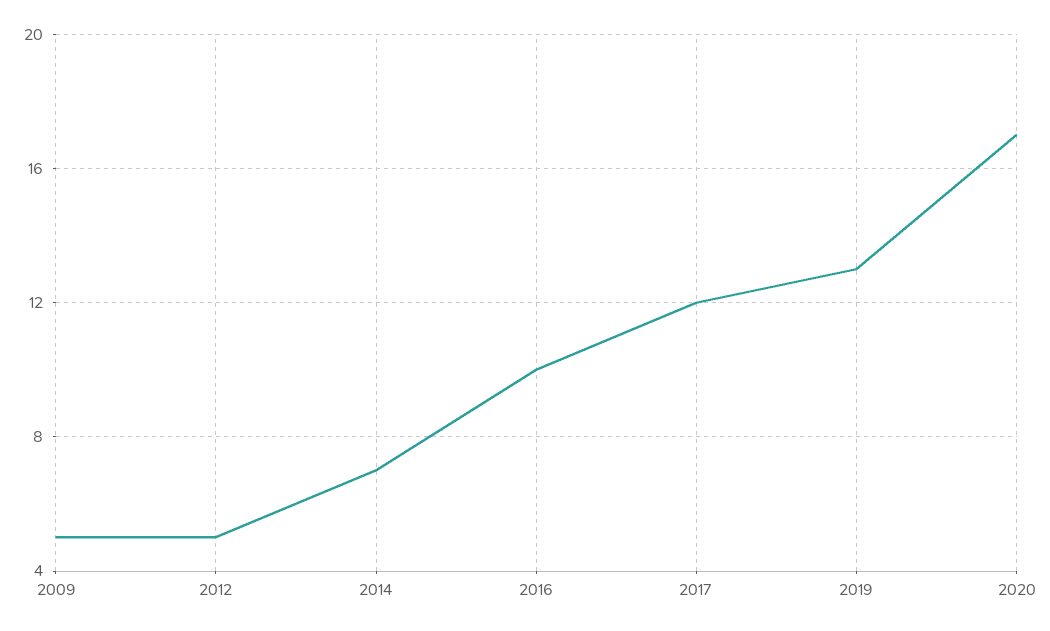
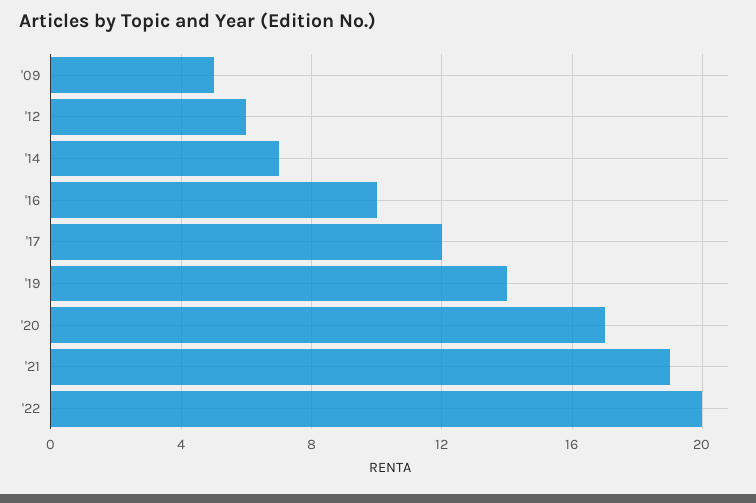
2012: 5 -> 6
2019: 13 -> 14
'21: none -> 19
'22: none -> 20

